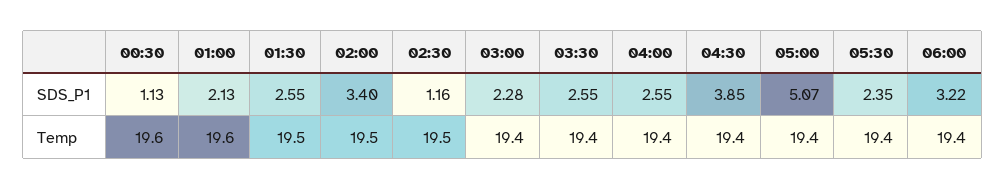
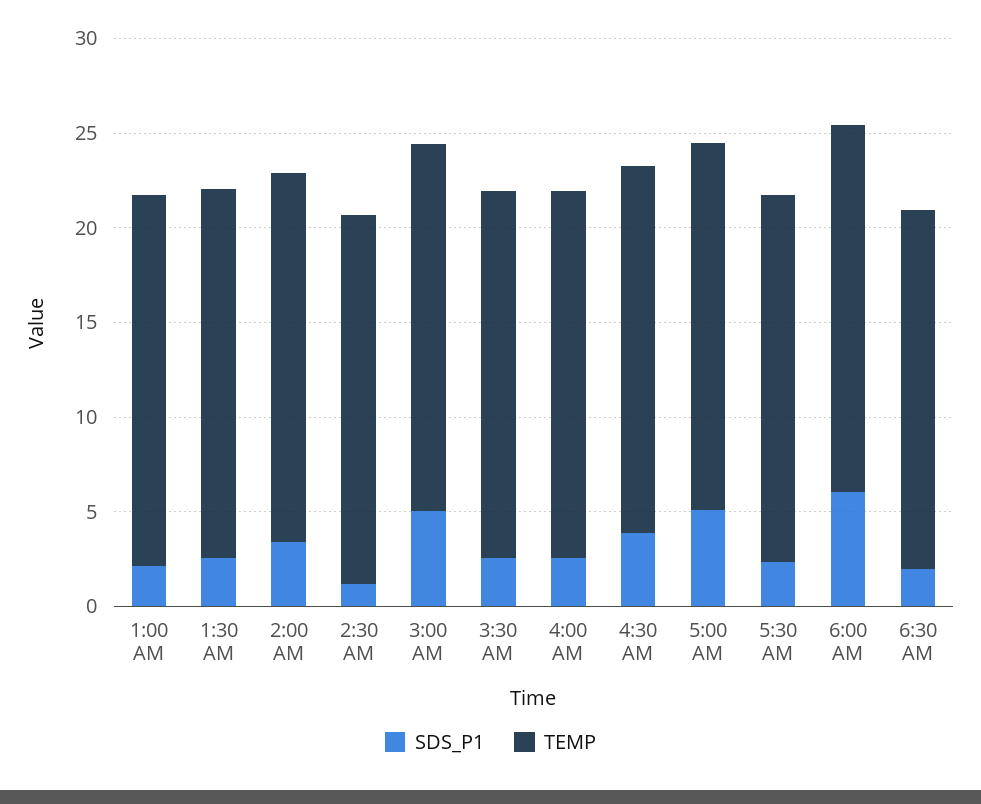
SDS_P1, 00:30: 1.13 -> none
SDS_P1, 03:00: 2.28 -> 5
SDS_P1, 06:00: 3.22 -> 6
Temp, 00:30: 19.6 -> none
SDS_P1, 6:30 AM: none -> 2
Temp, 6:30 AM: none -> 19

